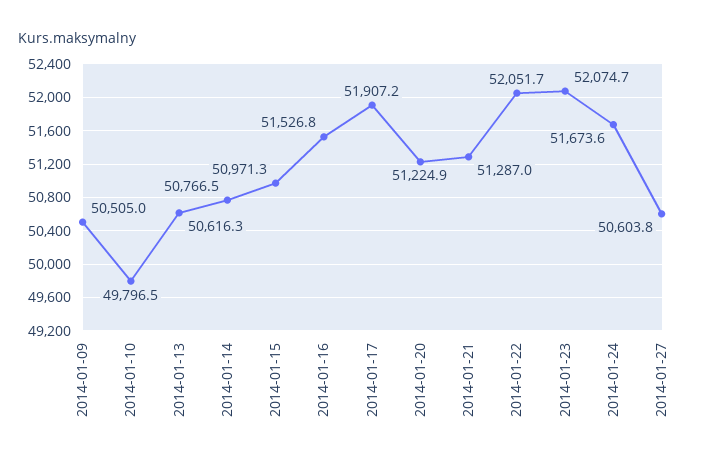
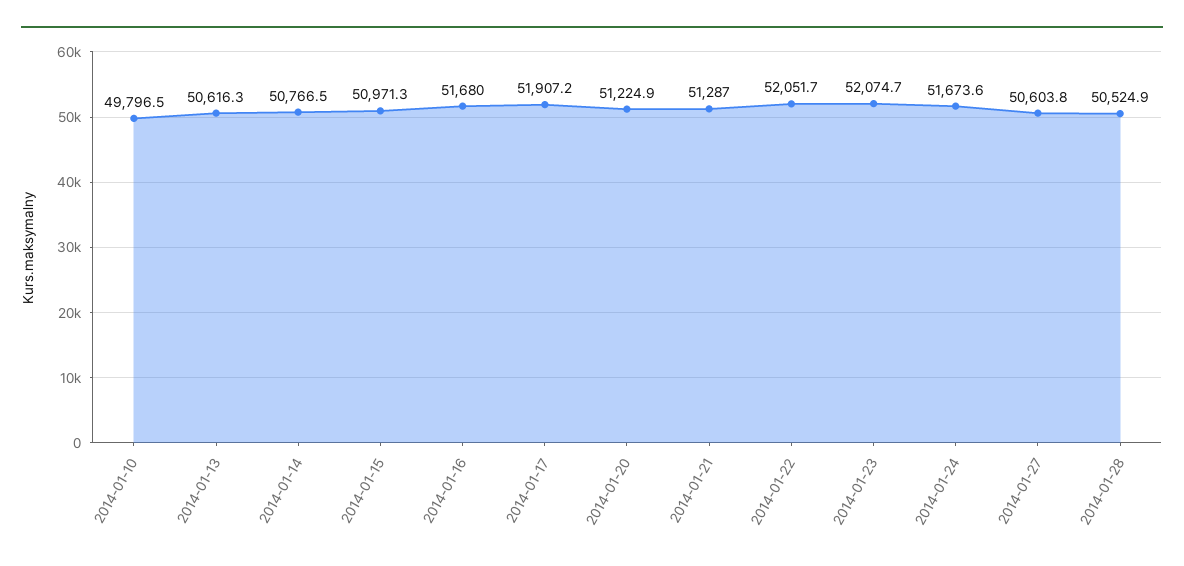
2014-01-09: 50505 -> none
2014-01-16: 51526.8 -> 51680
2014-01-28: none -> 50524.9

